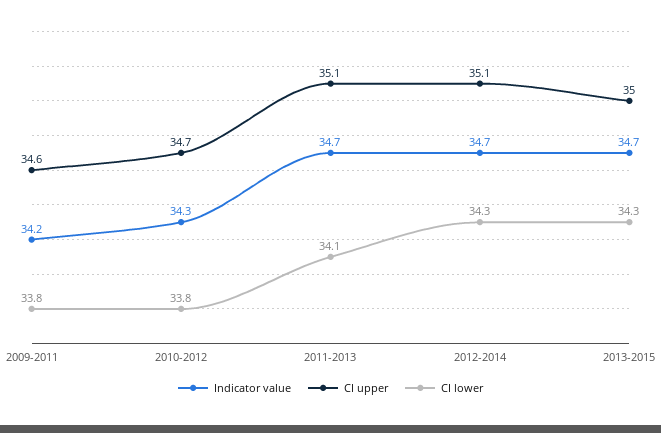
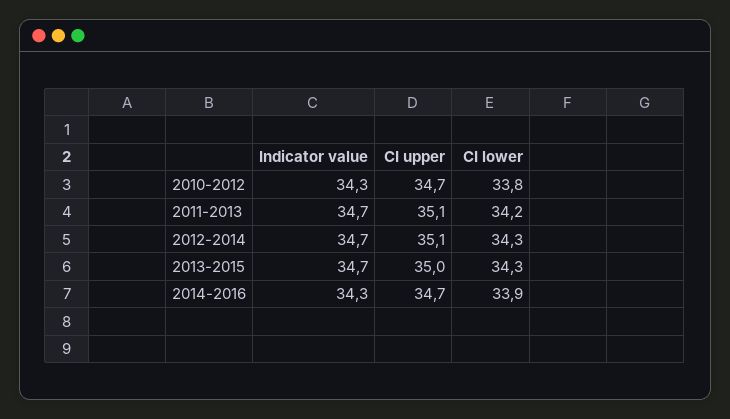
Indicator value, 2009-2011: 34.2 -> none
CI upper, 2009-2011: 34.6 -> none
CI lower, 2009-2011: 33.8 -> none
CI lower, 2011-2013: 34.1 -> 34.2
Indicator value, 2014-2016: none -> 34.3
CI upper, 2014-2016: none -> 34.7
CI lower, 2014-2016: none -> 33.9

